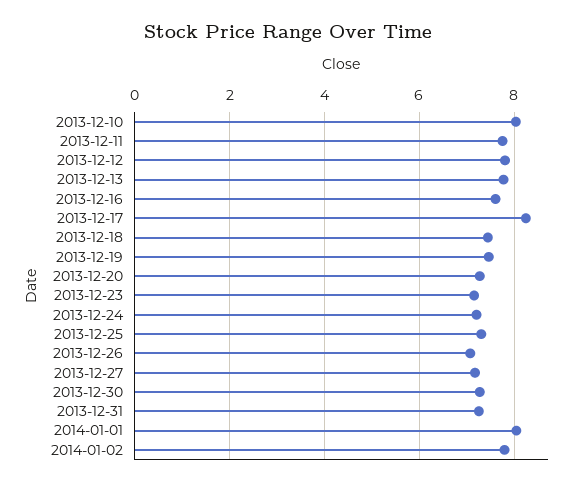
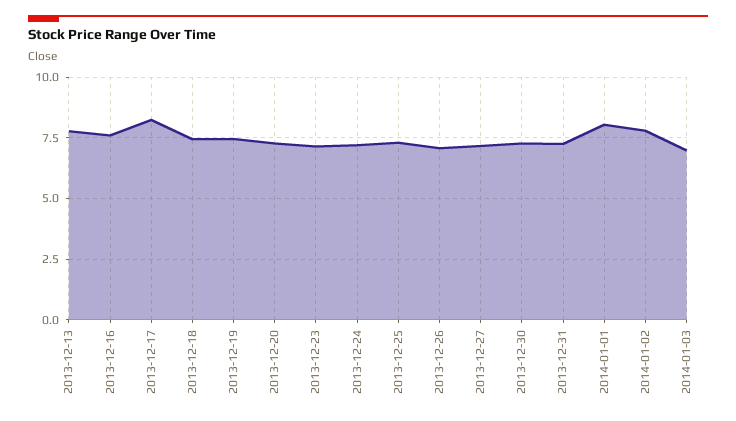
2013-12-10: 8 -> none
2013-12-11: 7.8 -> none
2013-12-12: 7.8 -> none
2014-01-03: none -> 7

